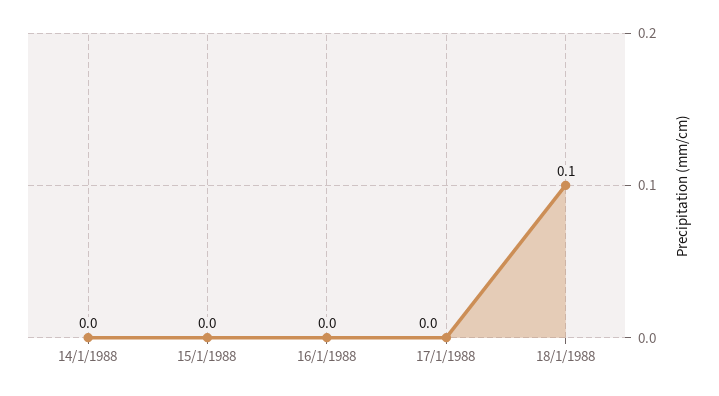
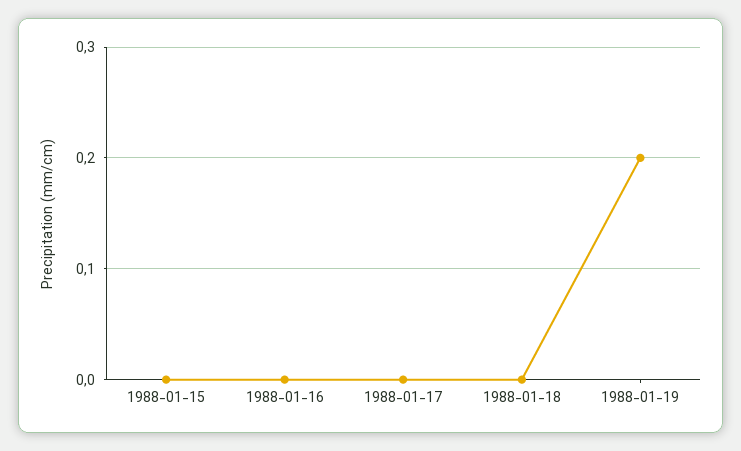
14/1/1988: 0 -> none
18/1/1988: 0.1 -> 0
1988-01-19: none -> 0.2

